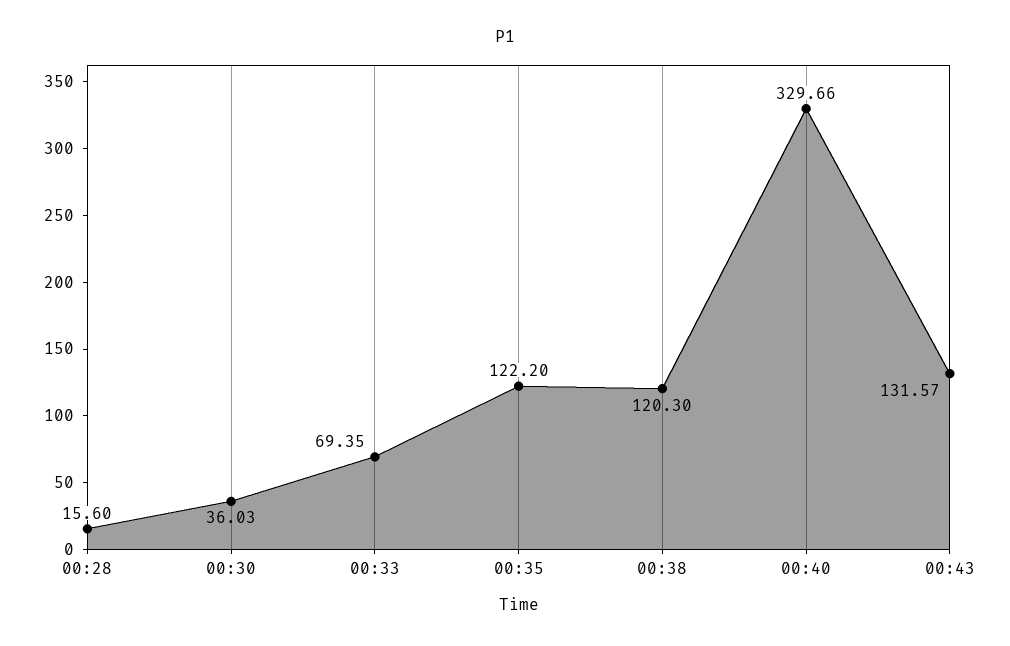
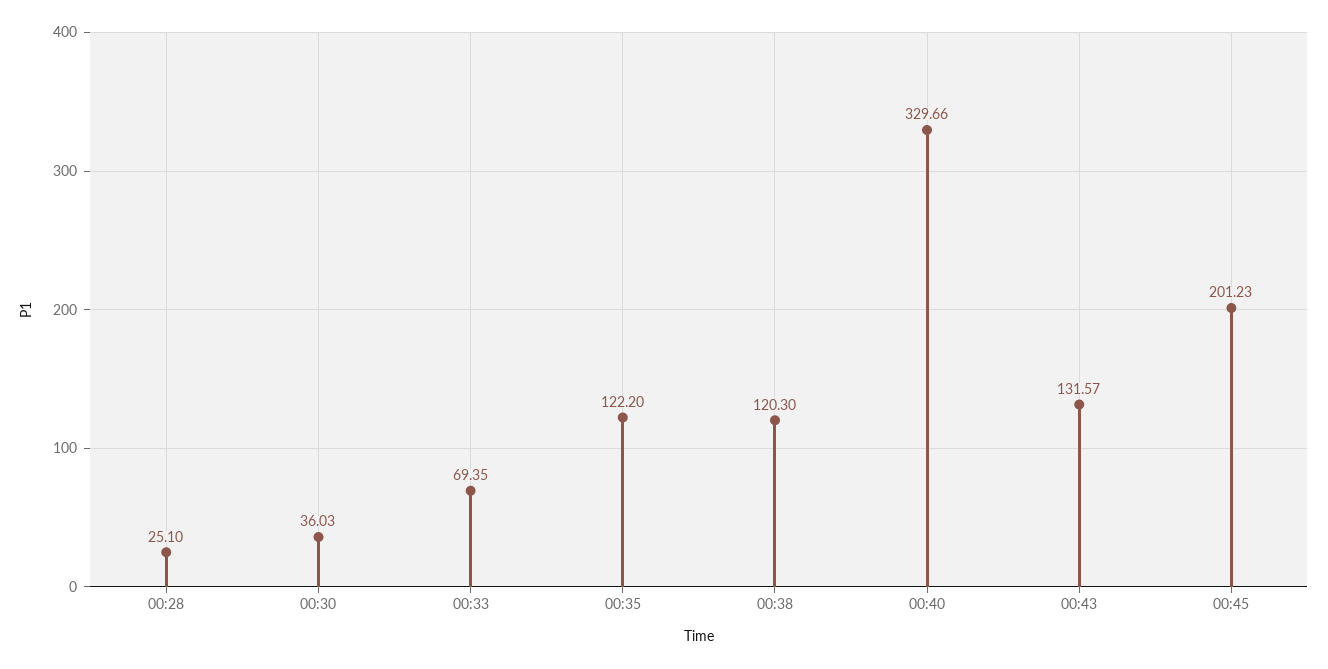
00:28: 15.6 -> 25.1
00:45: none -> 201.23

